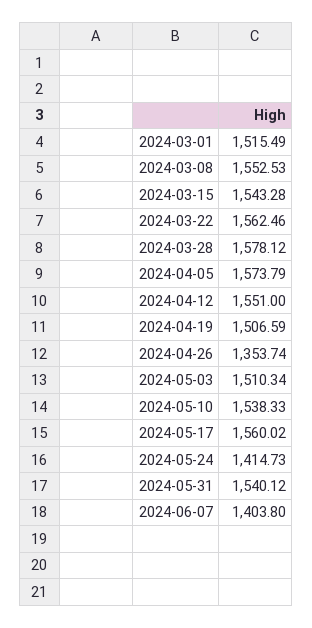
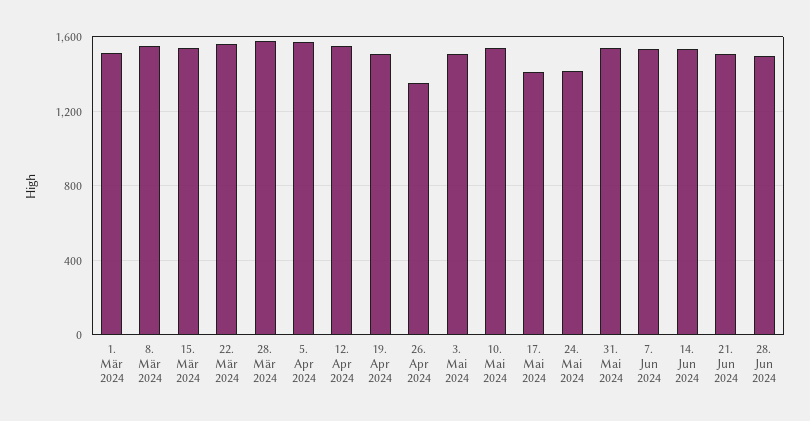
2024-05-17: 1560.02 -> 1400
2024-06-07: 1403.8 -> 1550
14. Jun 2024: none -> 1550
21. Jun 2024: none -> 1500
28. Jun 2024: none -> 1500

